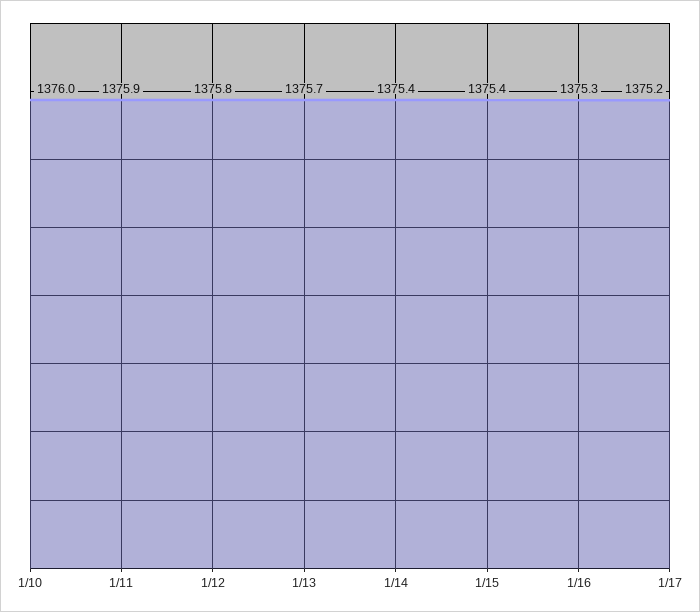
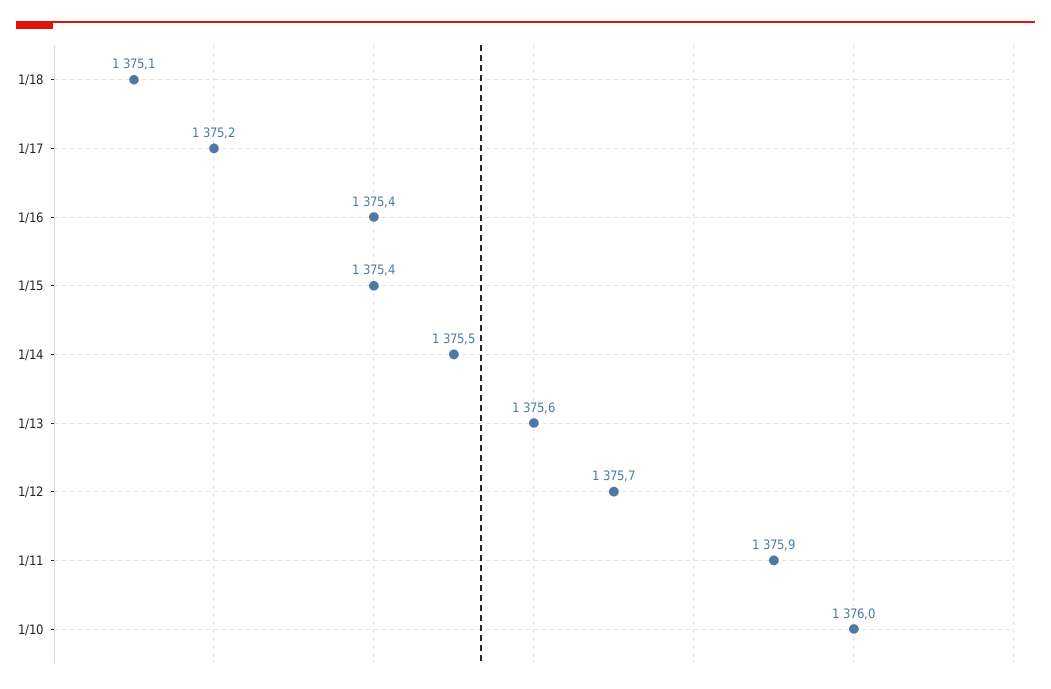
1/12: 1375.8 -> 1375.7
1/13: 1375.7 -> 1375.6
1/14: 1375.4 -> 1375.5
1/16: 1375.3 -> 1375.4
1/18: none -> 1375.1

